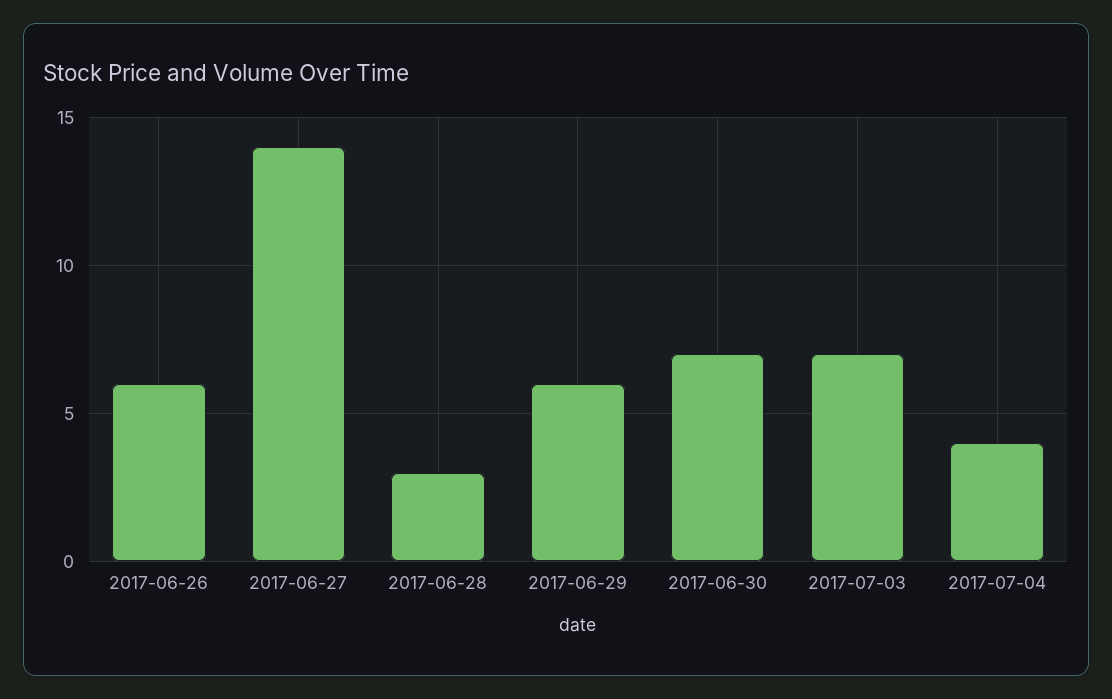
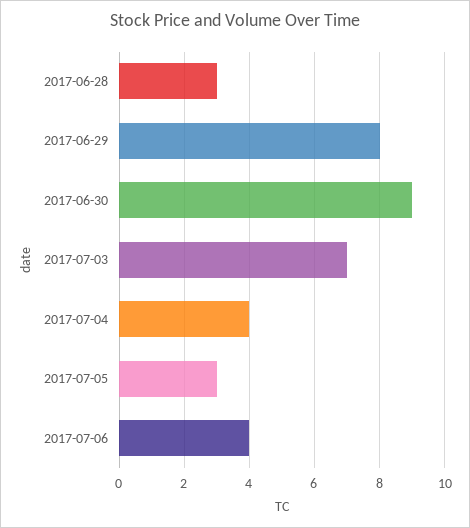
2017-06-26: 6 -> none
2017-06-27: 14 -> none
2017-06-29: 6 -> 8
2017-06-30: 7 -> 9
2017-07-05: none -> 3
2017-07-06: none -> 4

